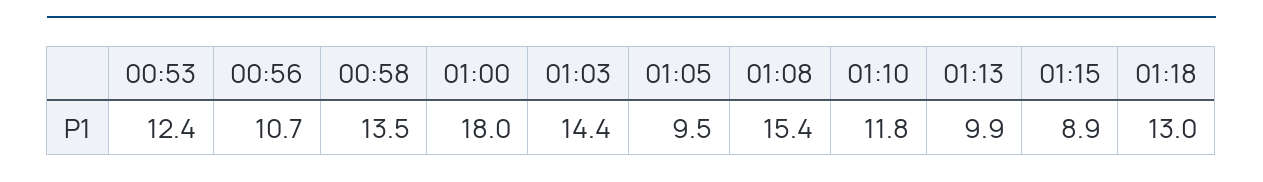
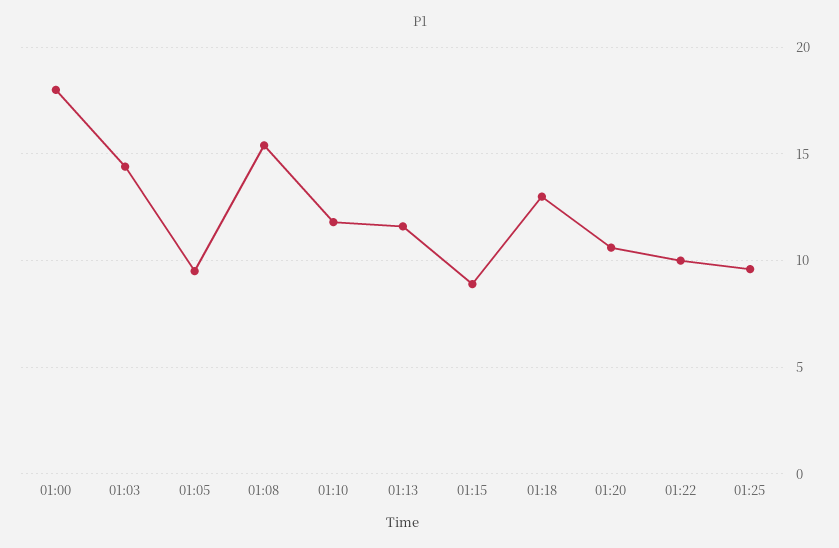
00:53: 12.4 -> none
00:56: 10.7 -> none
00:58: 13.5 -> none
01:13: 9.9 -> 11.5
01:20: none -> 10.5
01:22: none -> 10
01:25: none -> 9.5

